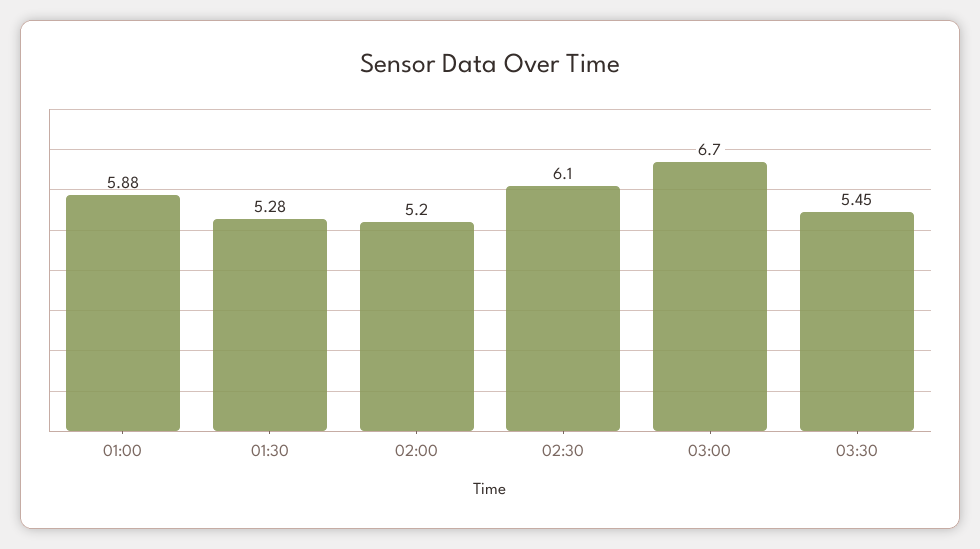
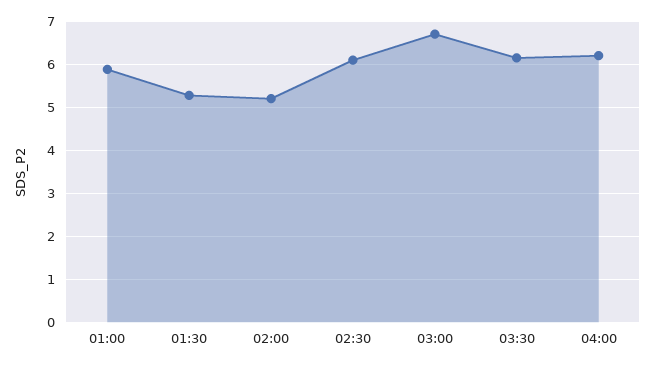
03:30: 5.45 -> 6.2
04:00: none -> 6.2

